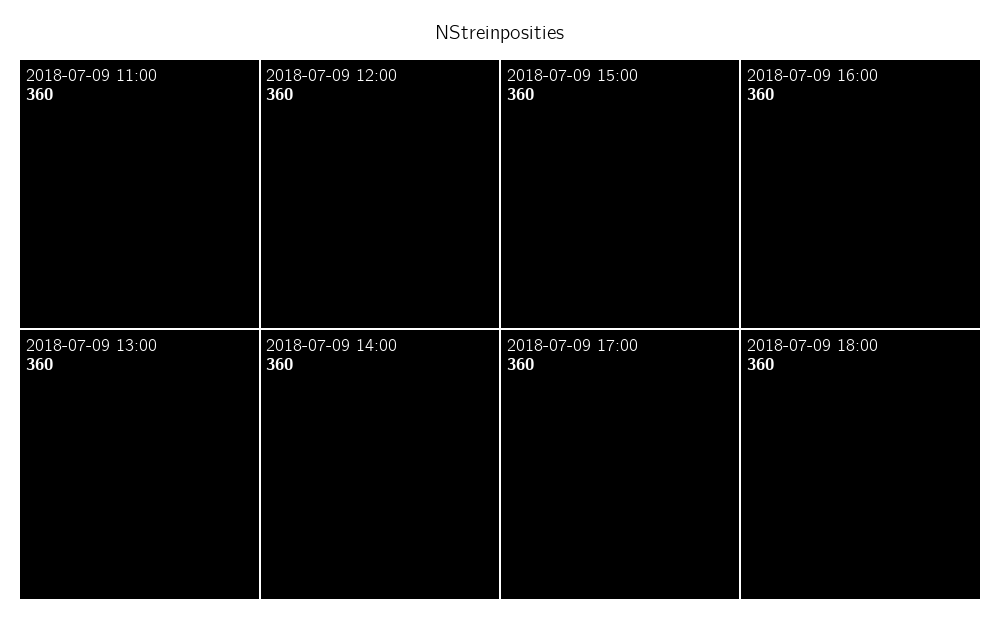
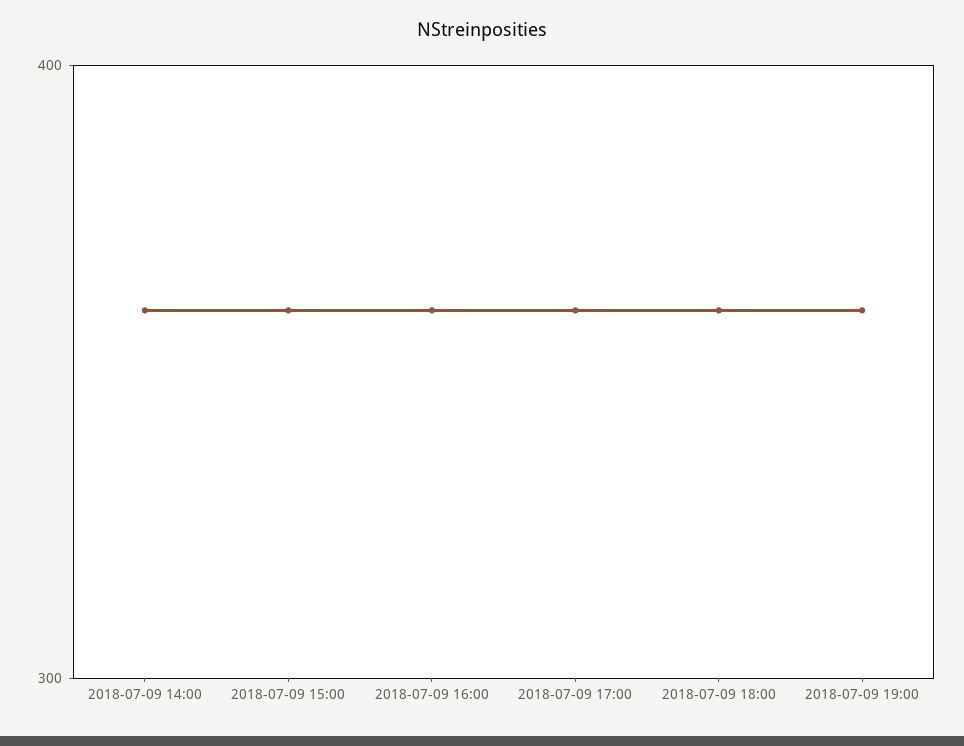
2018-07-09 11:00: 360 -> none
2018-07-09 12:00: 360 -> none
2018-07-09 13:00: 360 -> none
2018-07-09 19:00: none -> 360

